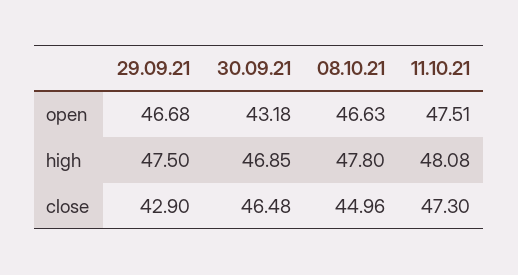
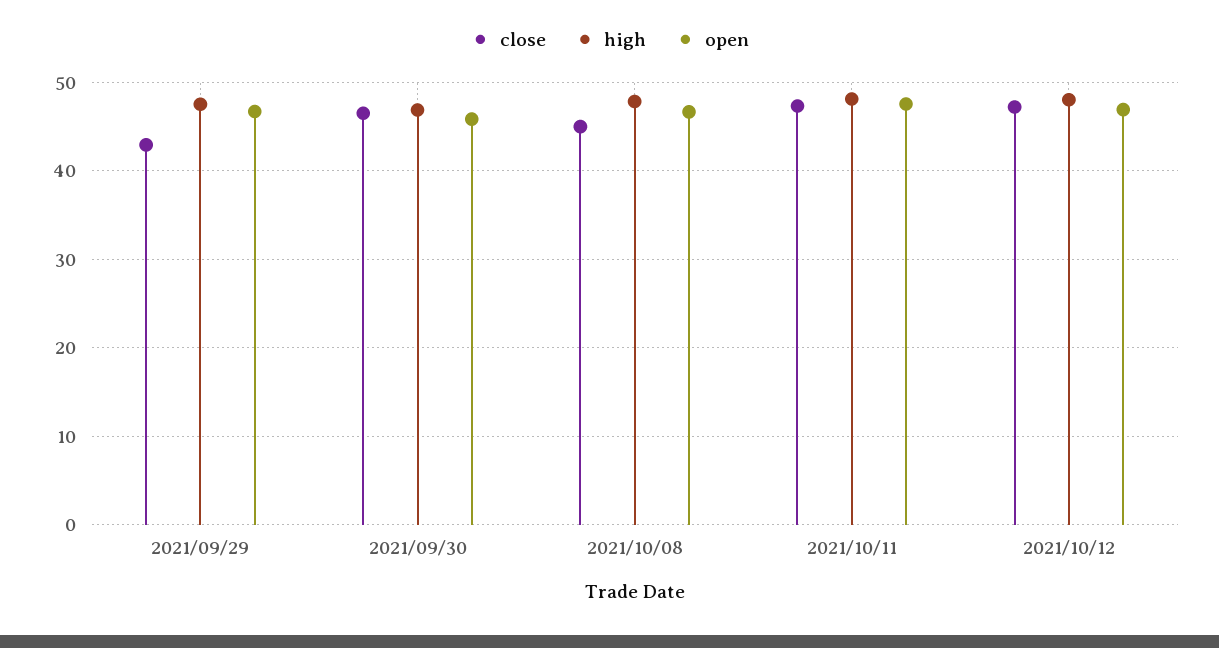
open, 30.09.21: 43.18 -> 46
close, 2021/10/12: none -> 47
high, 2021/10/12: none -> 48
open, 2021/10/12: none -> 47

